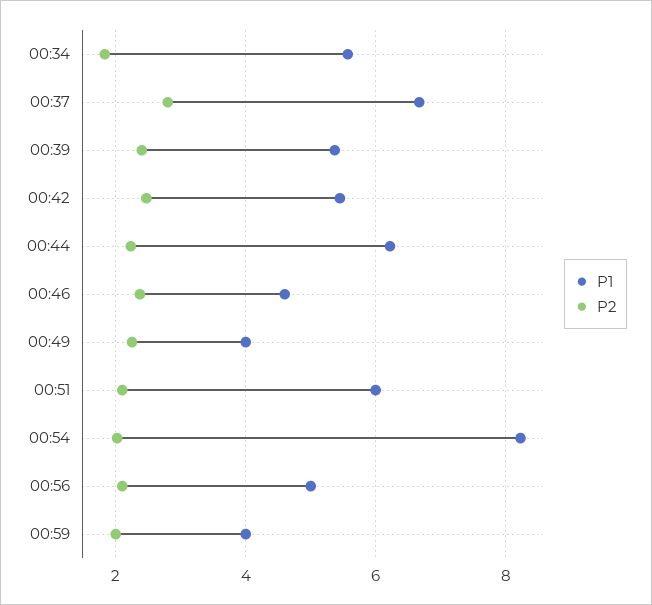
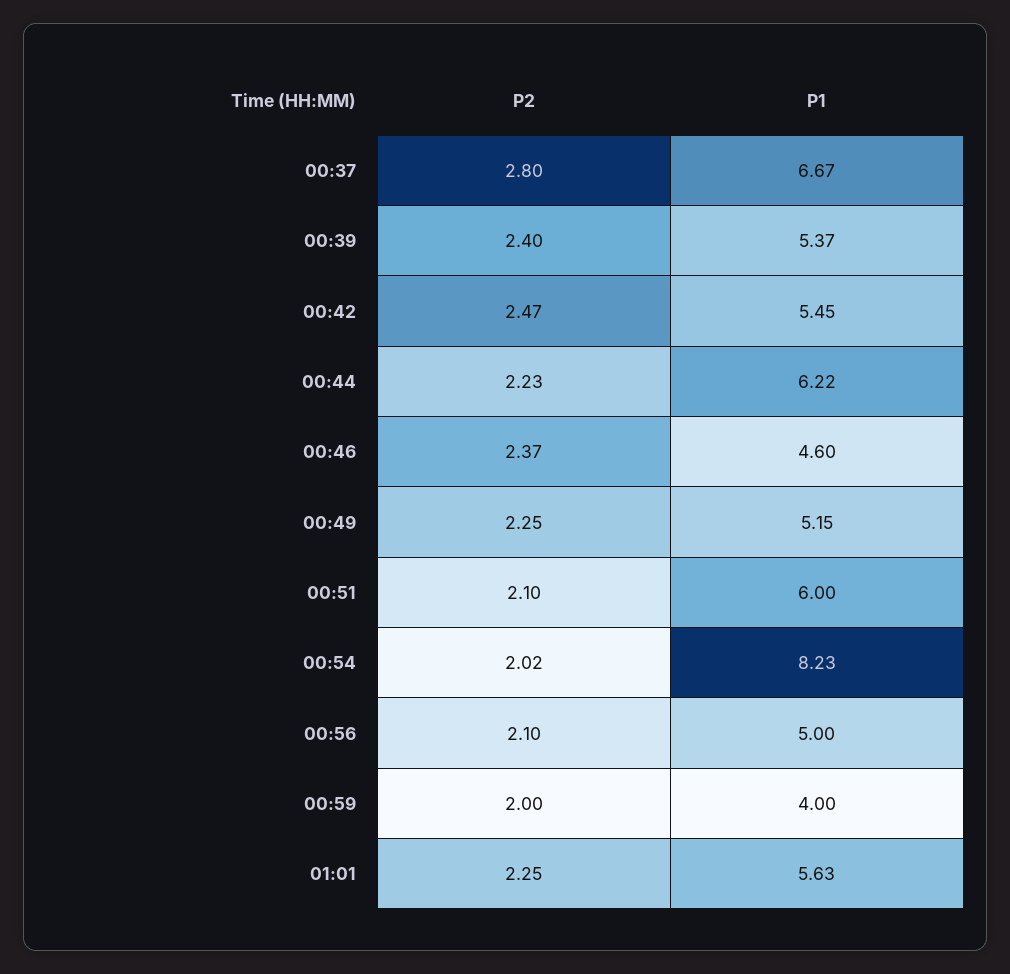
P1, 00:34: 5.6 -> none
P2, 00:34: 1.8 -> none
P1, 00:49: 4 -> 5.15
P2, 01:01: none -> 2.25
P1, 01:01: none -> 5.63

